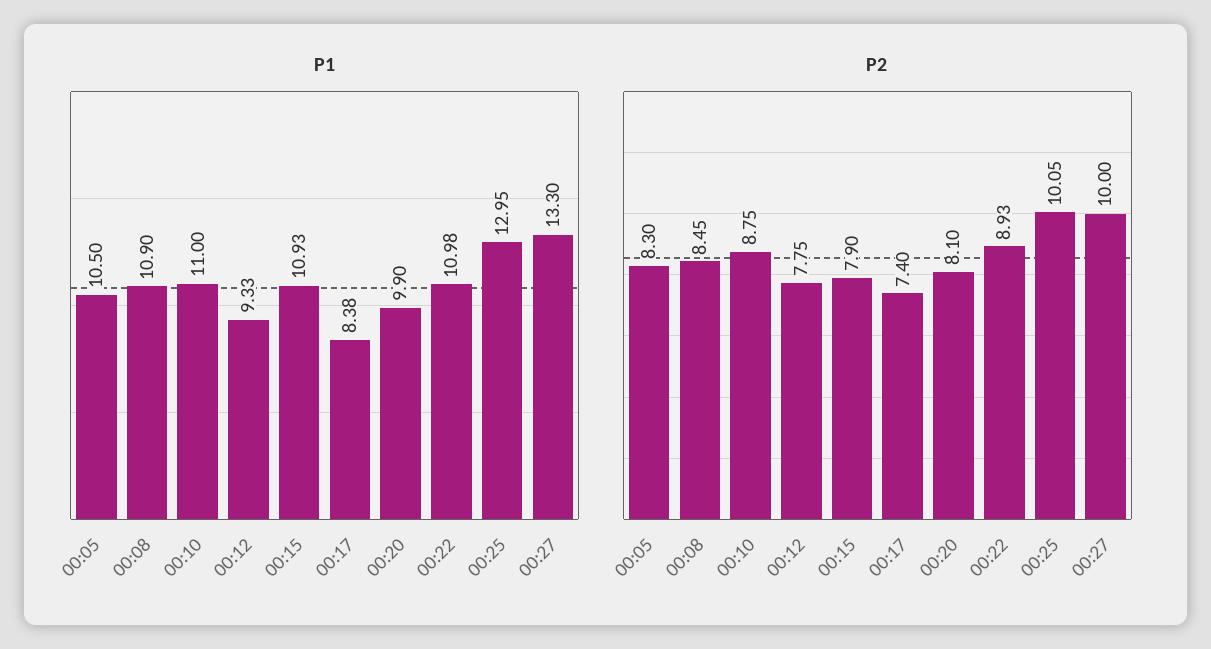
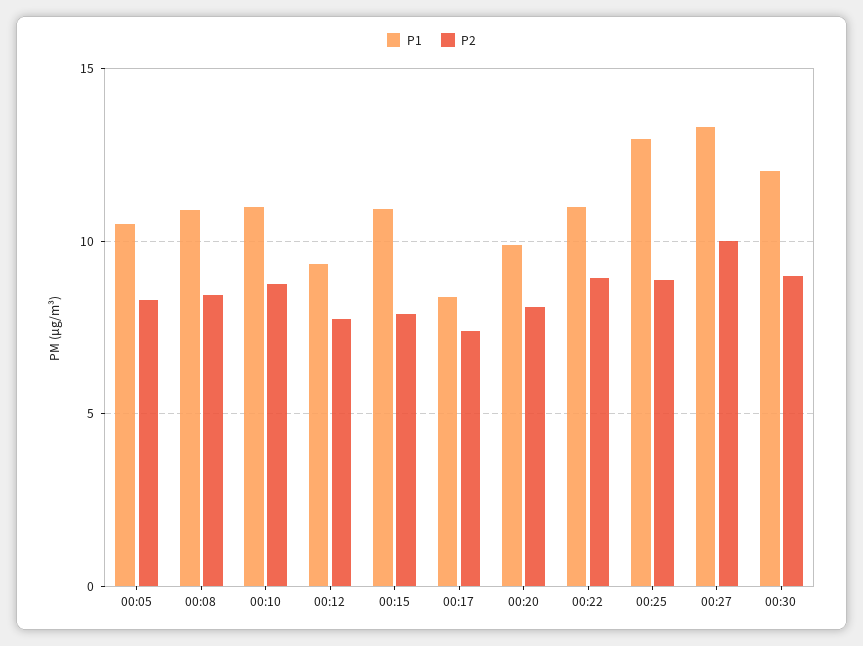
P2, 00:25: 10.05 -> 9
P1, 00:30: none -> 12
P2, 00:30: none -> 9

